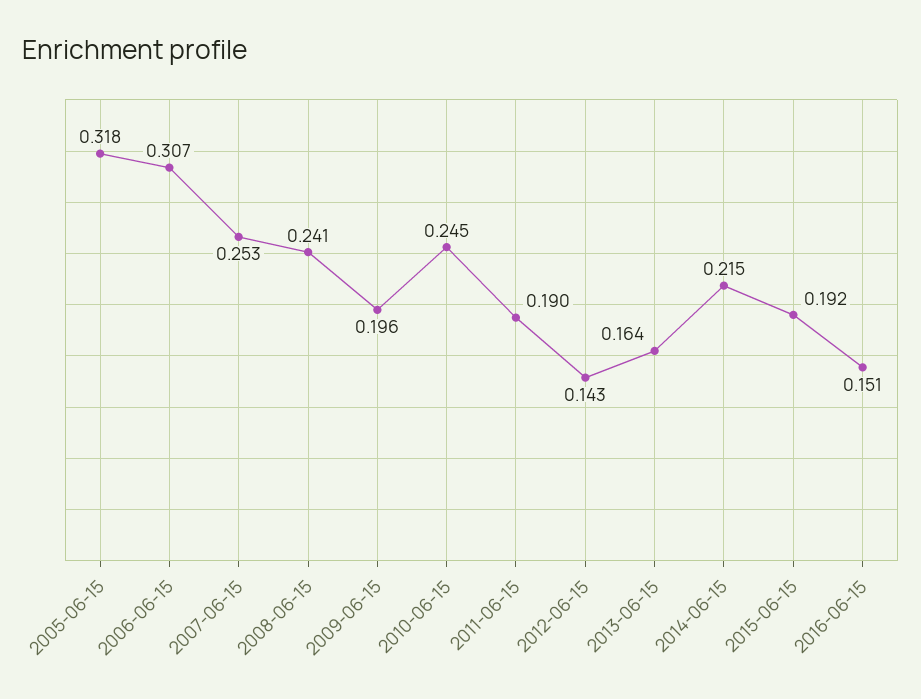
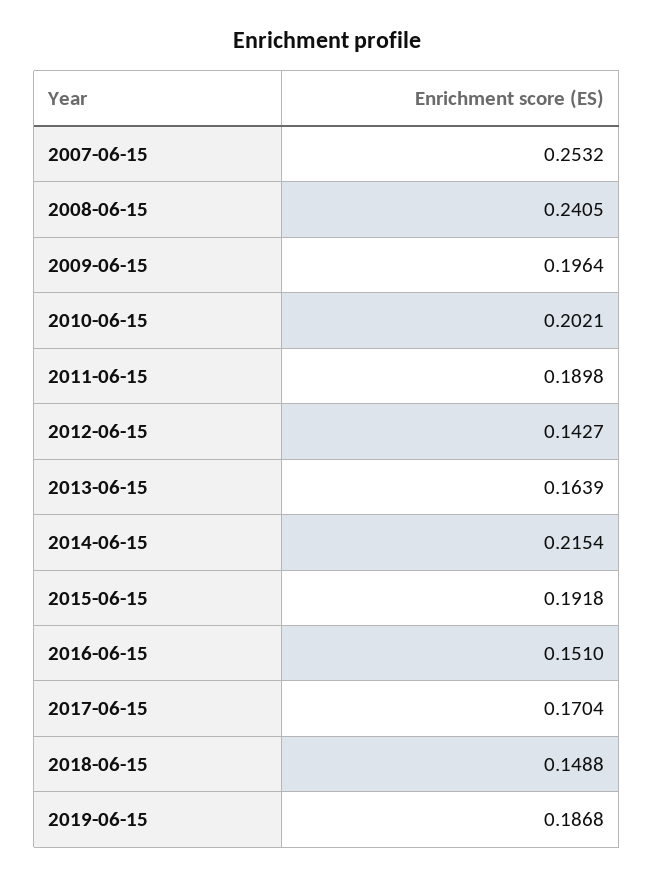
2005-06-15: 0.318 -> none
2006-06-15: 0.307 -> none
2010-06-15: 0.245 -> 0.2021
2017-06-15: none -> 0.1704
2018-06-15: none -> 0.1488
2019-06-15: none -> 0.1868

